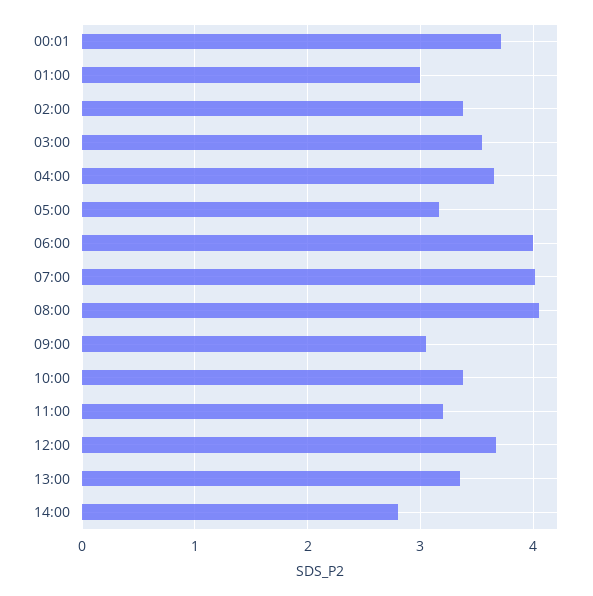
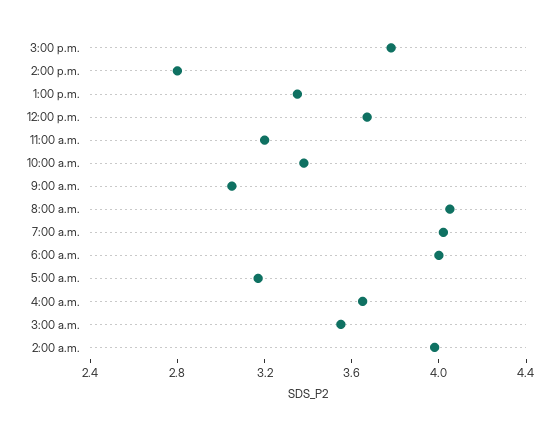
00:01: 3.7 -> none
01:00: 3 -> none
02:00: 3.4 -> 4
3:00 p.m.: none -> 3.8

